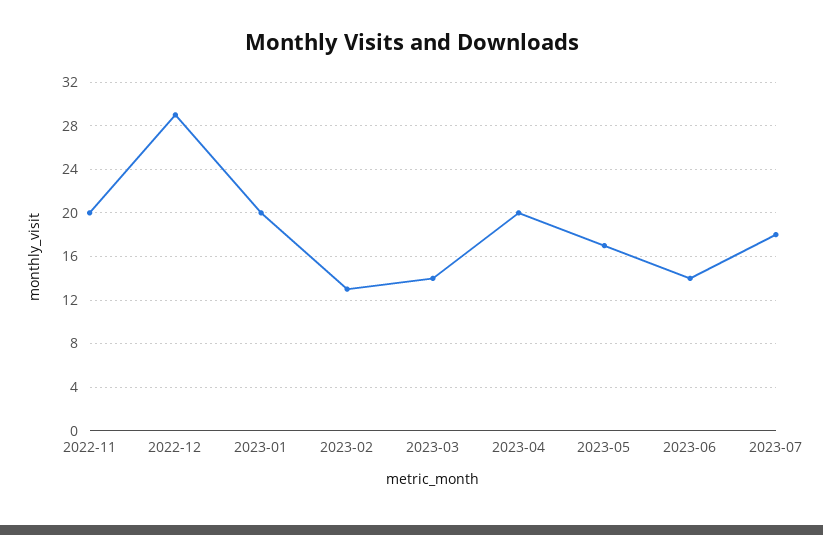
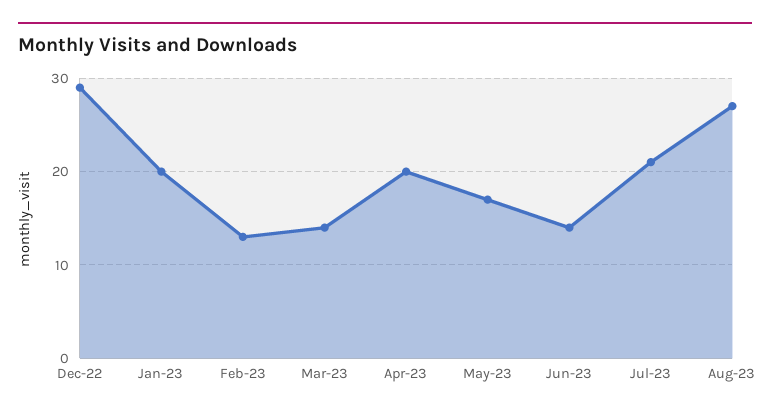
2022-11: 20 -> none
2023-07: 18 -> 21
Aug-23: none -> 27

